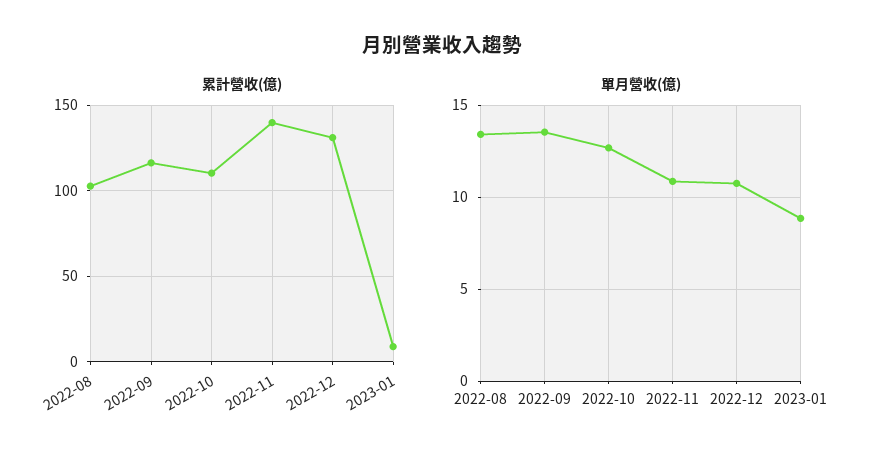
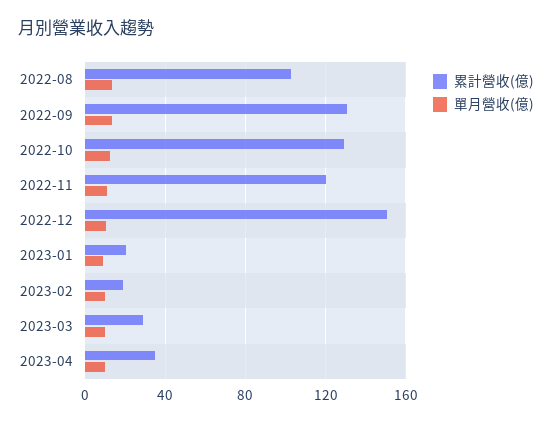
累計營收(億), 2022-09: 115 -> 130
累計營收(億), 2022-10: 110 -> 130
累計營收(億), 2022-11: 140 -> 120
累計營收(億), 2022-12: 130 -> 150
累計營收(億), 2023-01: 10 -> 20
累計營收(億), 2023-02: none -> 20
單月營收(億), 2023-02: none -> 10
累計營收(億), 2023-03: none -> 30
單月營收(億), 2023-03: none -> 10
累計營收(億), 2023-04: none -> 35
單月營收(億), 2023-04: none -> 10

